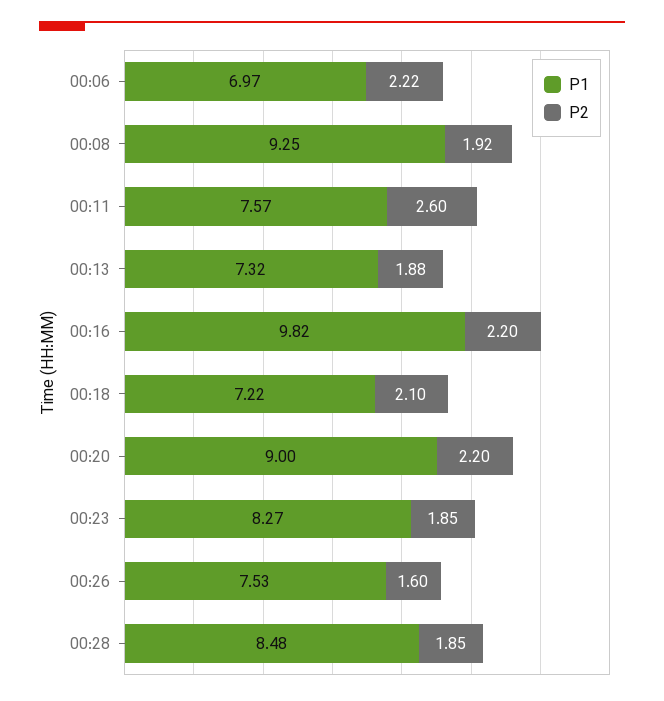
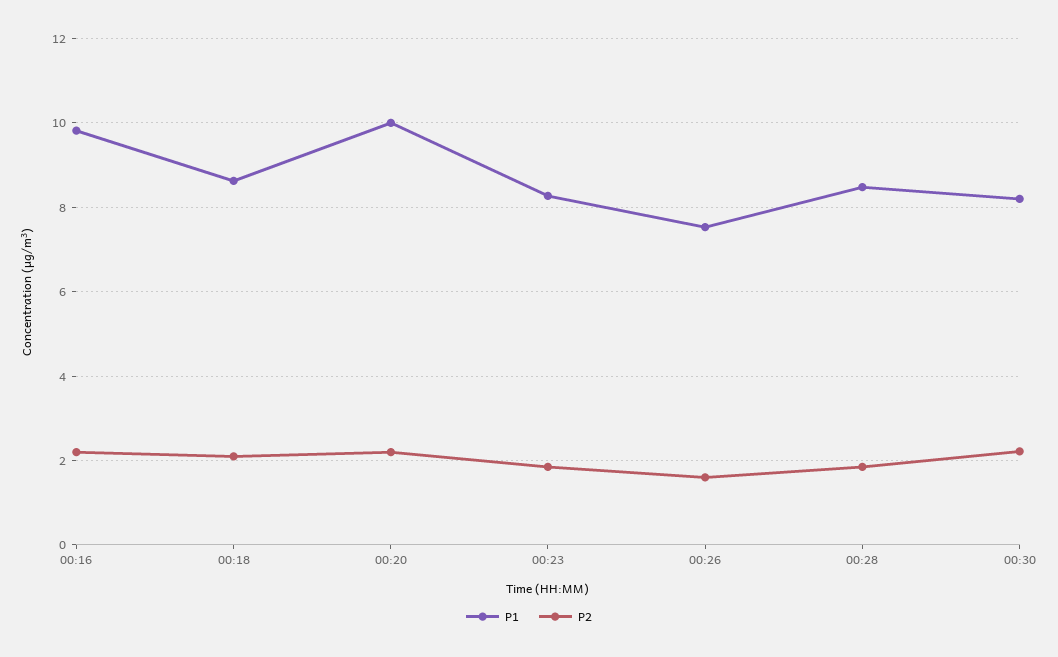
P1, 00:06: 6.97 -> none
P2, 00:06: 2.22 -> none
P1, 00:08: 9.25 -> none
P2, 00:08: 1.92 -> none
P1, 00:11: 7.57 -> none
P2, 00:11: 2.6 -> none
P1, 00:13: 7.32 -> none
P2, 00:13: 1.88 -> none
P1, 00:18: 7.22 -> 8.6
P1, 00:20: 9 -> 10
P1, 00:30: none -> 8.2
P2, 00:30: none -> 2.2

